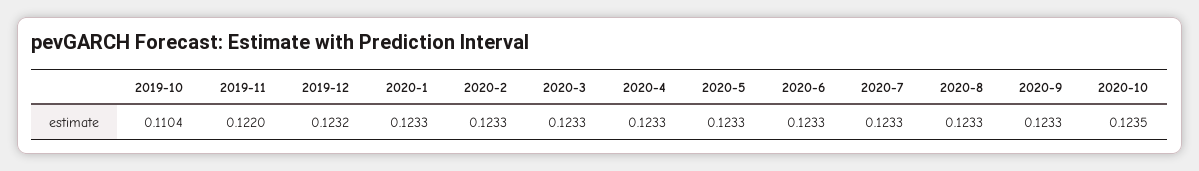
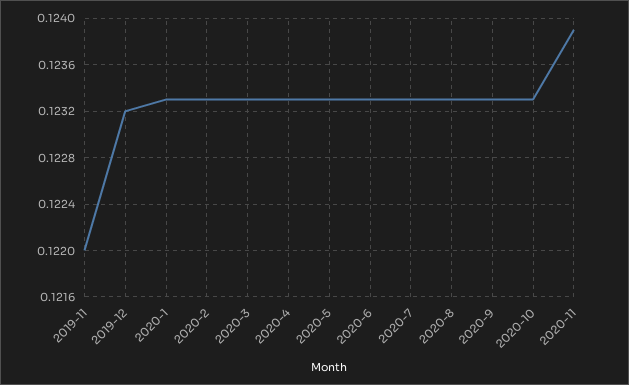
2019-10: 0.1104 -> none
2020-10: 0.1235 -> 0.1233
2020-11: none -> 0.1239

